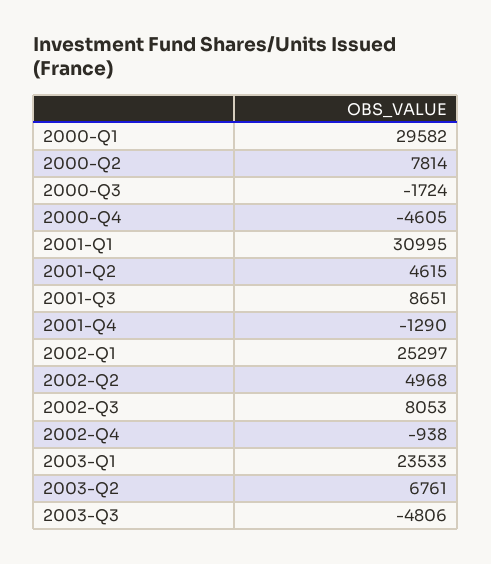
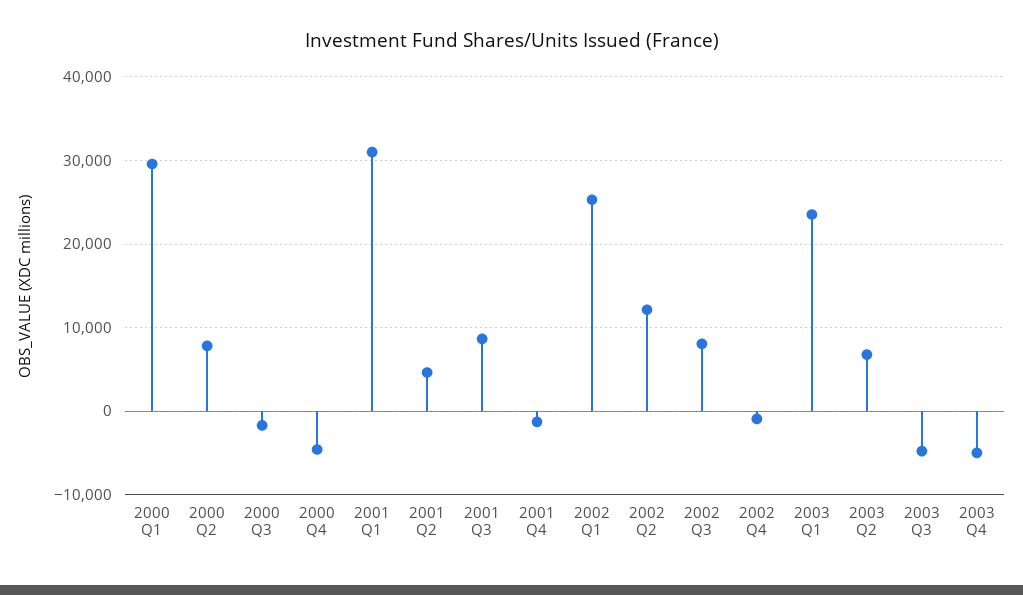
2002-Q2: 4968 -> 12000
2003 Q4: none -> -5000

